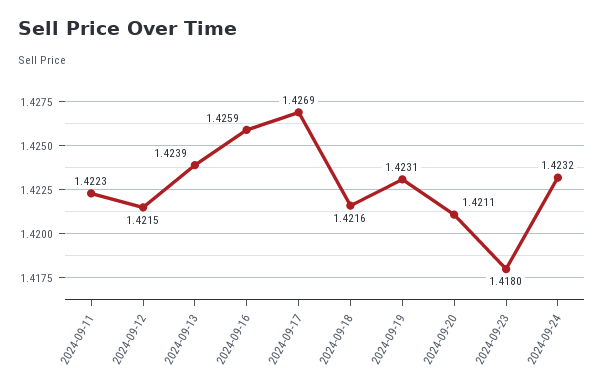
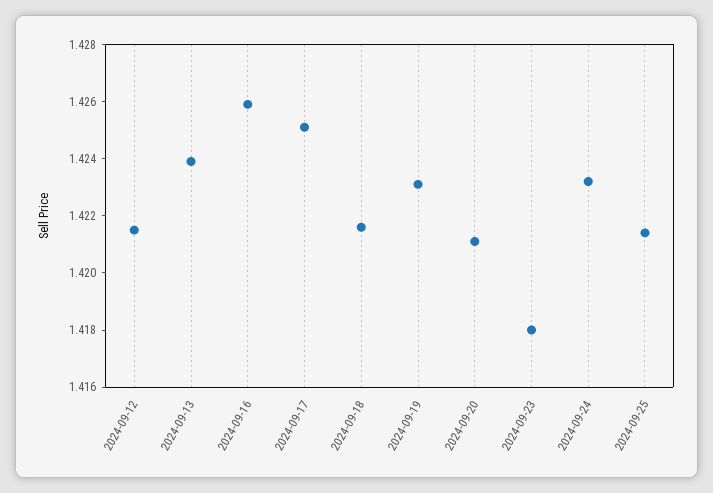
2024-09-11: 1.4223 -> none
2024-09-17: 1.4269 -> 1.425
2024-09-25: none -> 1.4215

